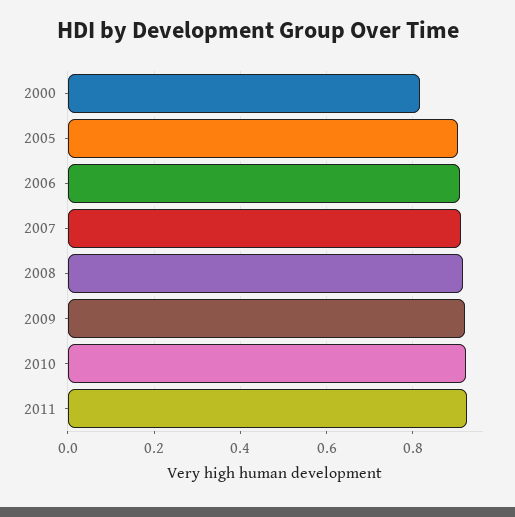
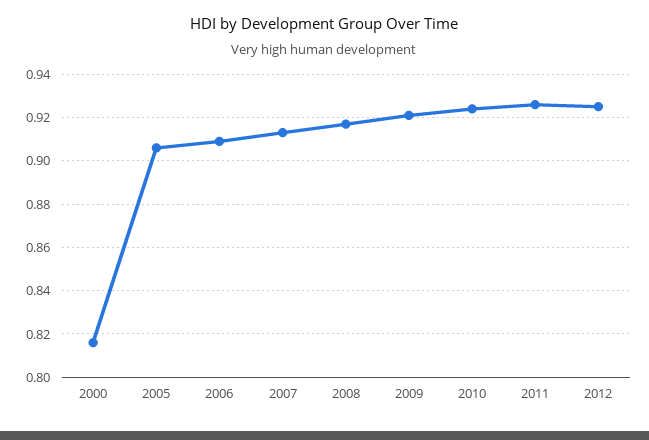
2012: none -> 0.925

